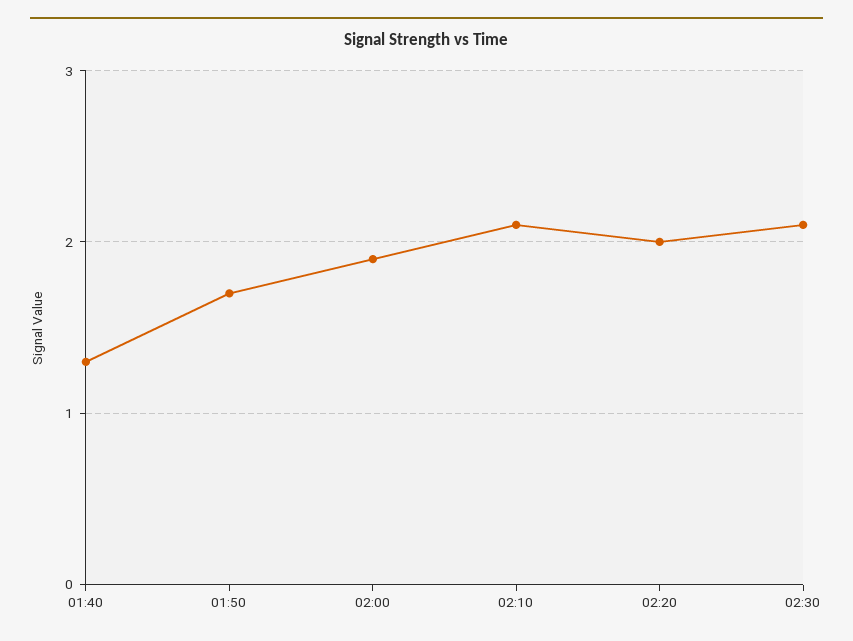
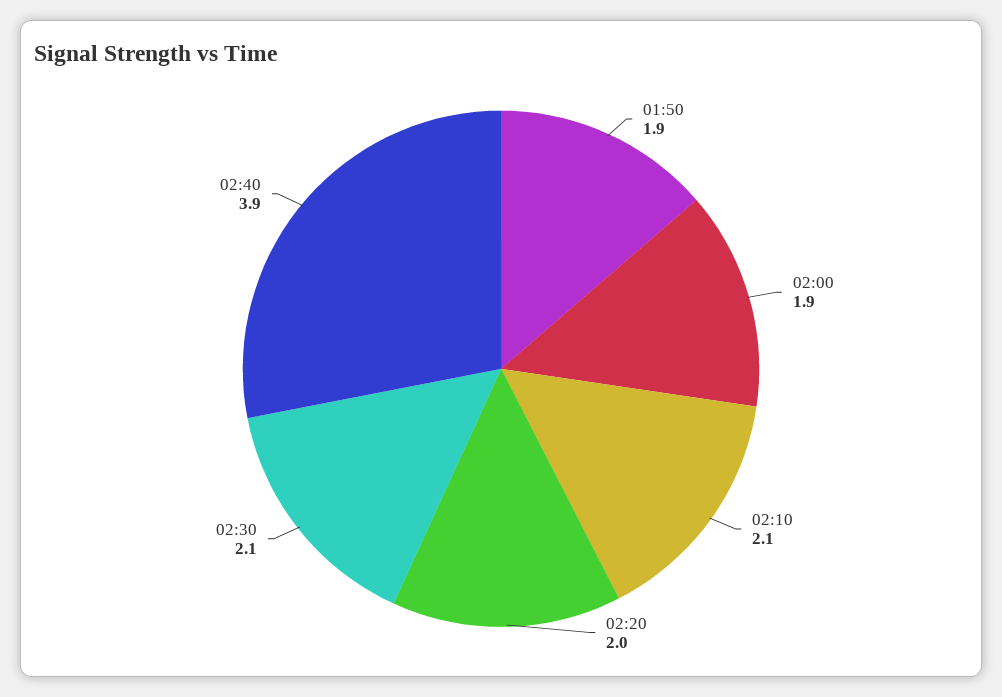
01:40: 1.3 -> none
01:50: 1.7 -> 1.9
02:40: none -> 3.9

